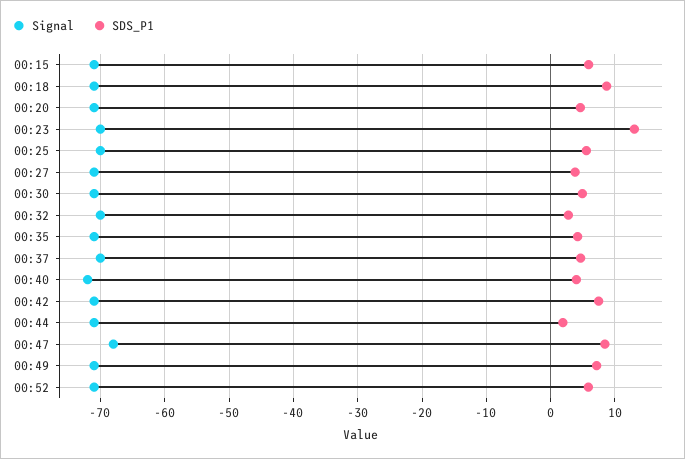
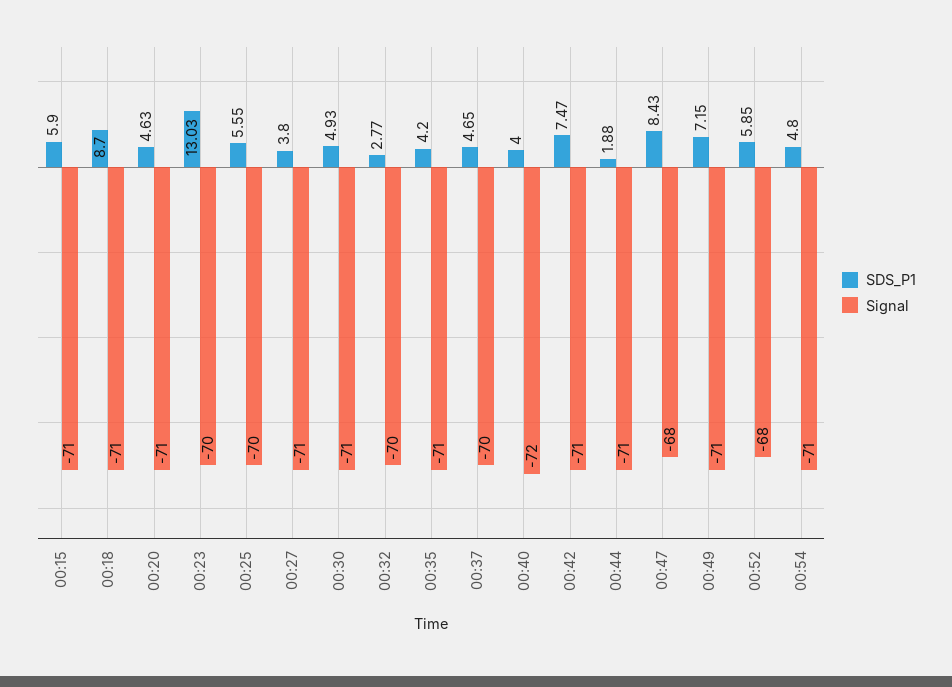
Signal, 00:52: -71 -> -68
SDS_P1, 00:54: none -> 4.8
Signal, 00:54: none -> -71

